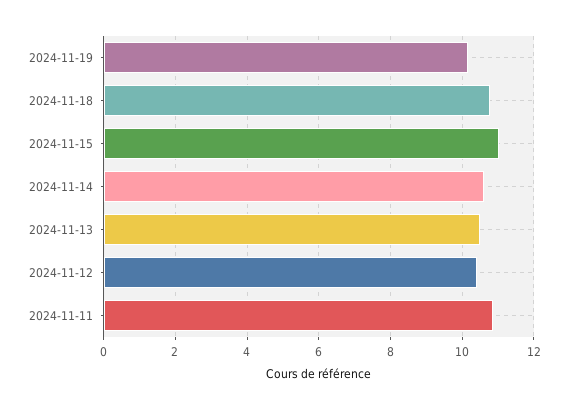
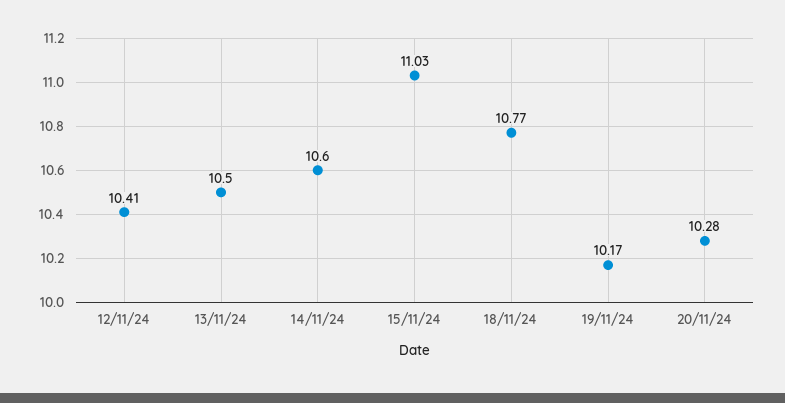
2024-11-11: 10.8 -> none
20/11/24: none -> 10.28

